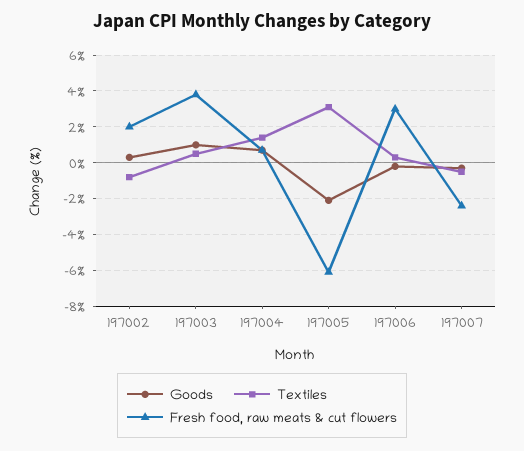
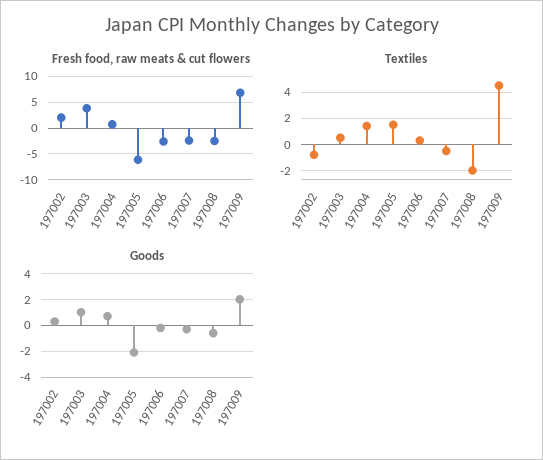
Textiles, 197005: 3 -> 1.5
Fresh food, raw meats & cut flowers, 197006: 3 -> -2.5
Fresh food, raw meats & cut flowers, 197008: none -> -2.5
Fresh food, raw meats & cut flowers, 197009: none -> 7.5
Textiles, 197008: none -> -2
Textiles, 197009: none -> 4.5
Goods, 197008: none -> -0.5
Goods, 197009: none -> 2

